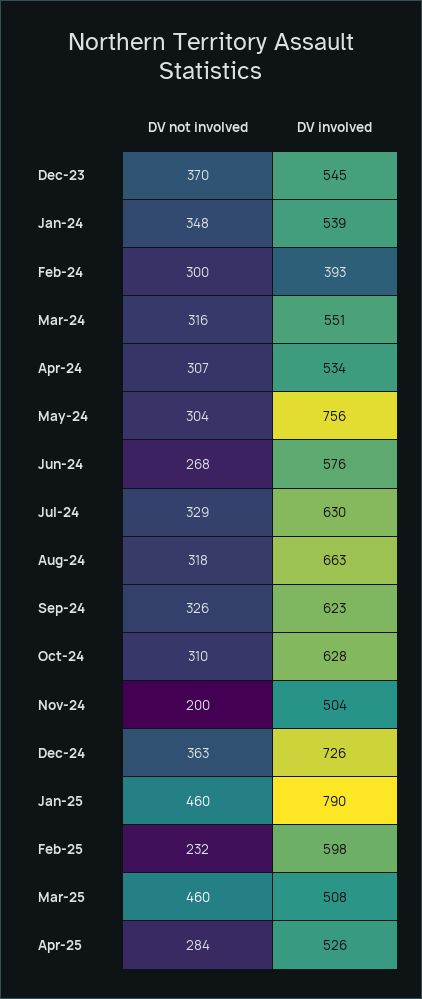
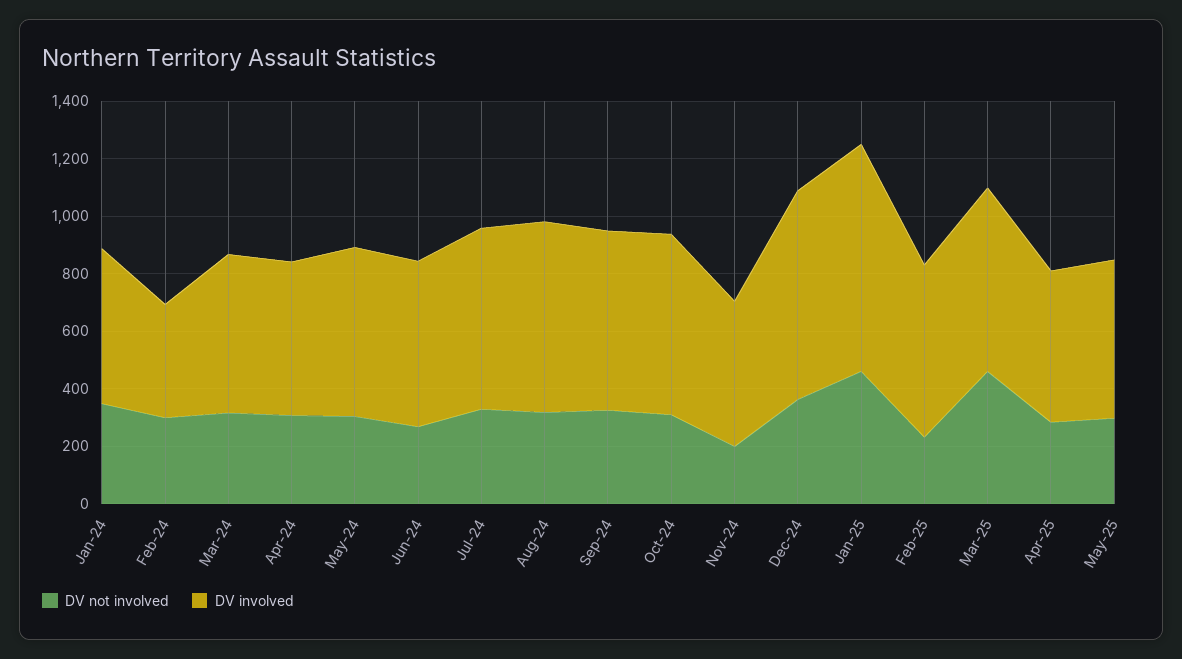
DV not involved, Dec-23: 370 -> none
DV involved, Dec-23: 545 -> none
DV involved, May-24: 756 -> 600
DV involved, Mar-25: 508 -> 650
DV not involved, May-25: none -> 300
DV involved, May-25: none -> 550

